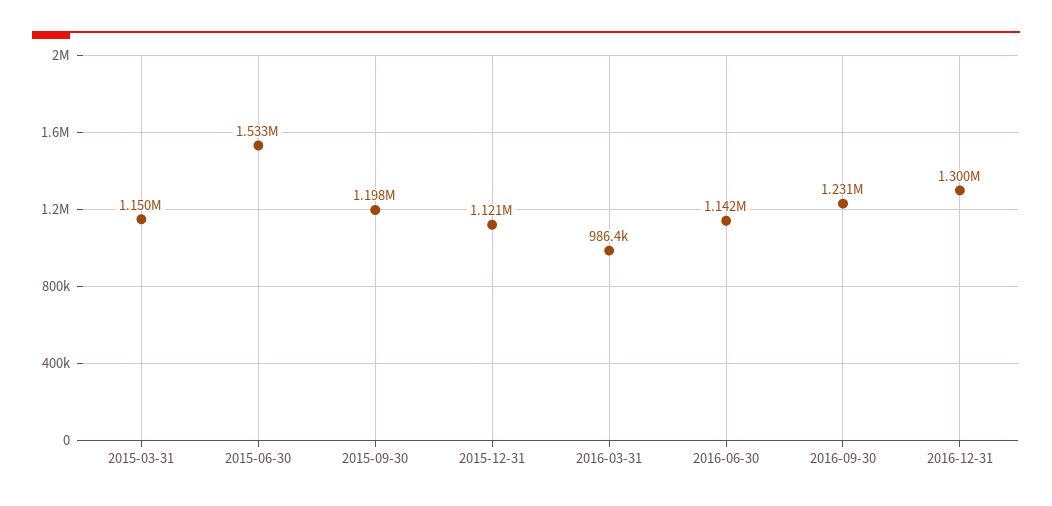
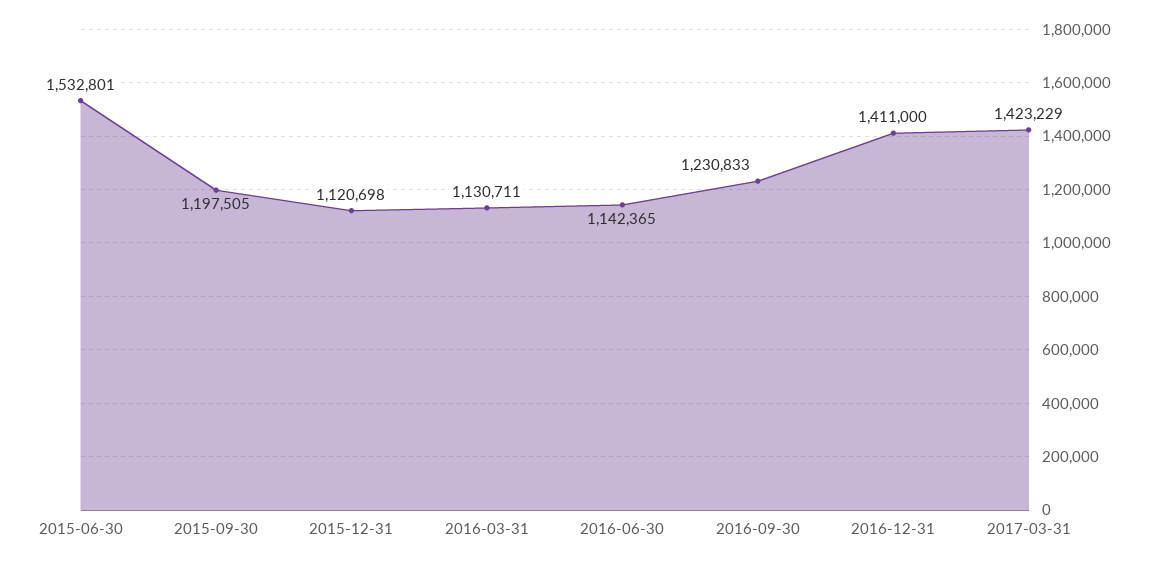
2015-03-31: 1150000 -> none
2016-03-31: 986400 -> 1130711
2016-12-31: 1300000 -> 1411000
2017-03-31: none -> 1423229

